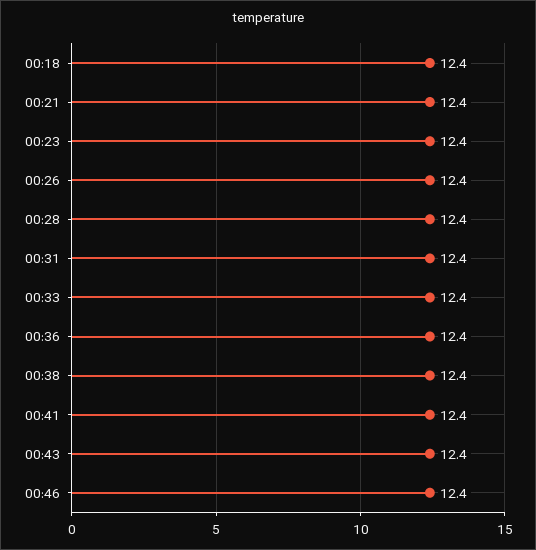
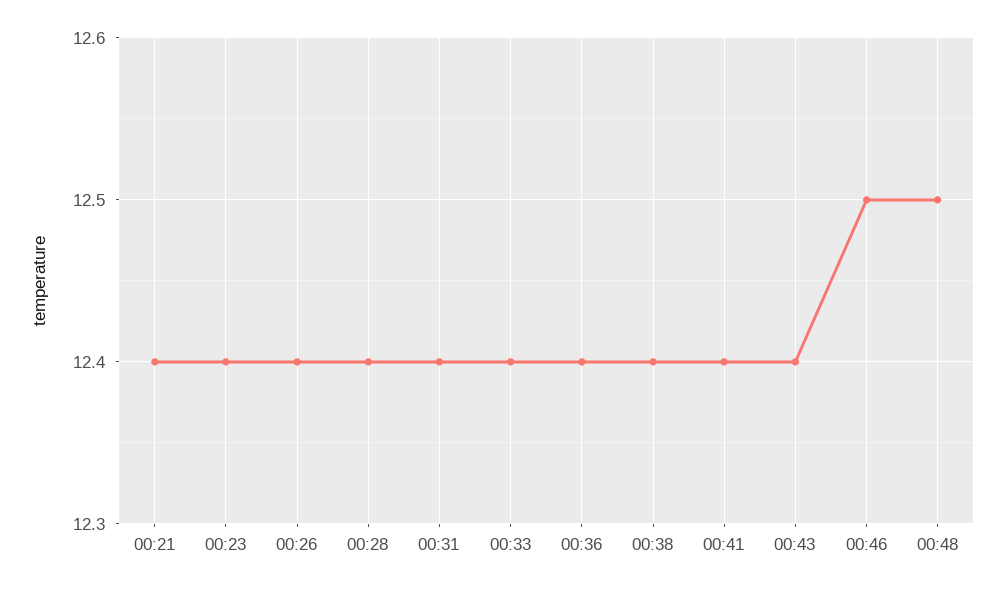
00:18: 12.4 -> none
00:46: 12.4 -> 12.5
00:48: none -> 12.5

